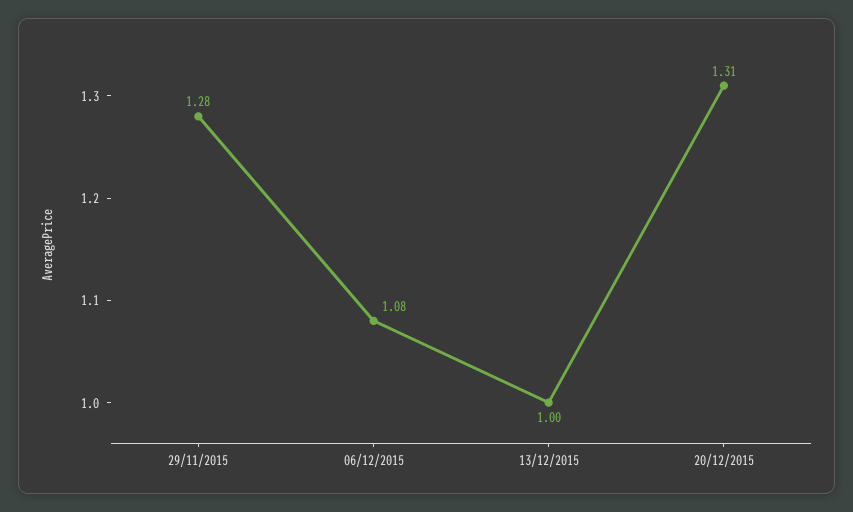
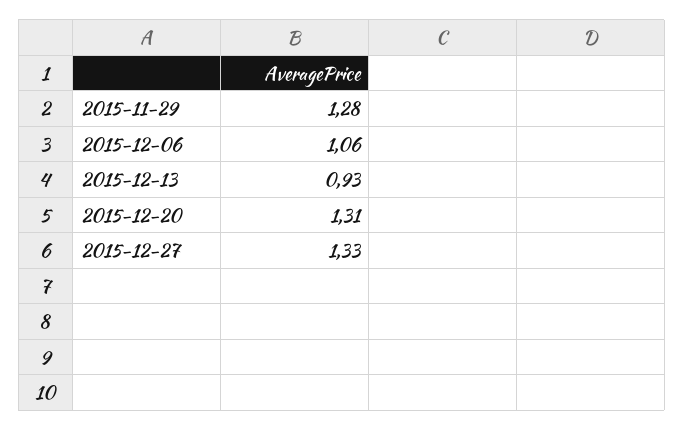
06/12/2015: 1.08 -> 1.06
13/12/2015: 1 -> 0.93
2015-12-27: none -> 1.33

